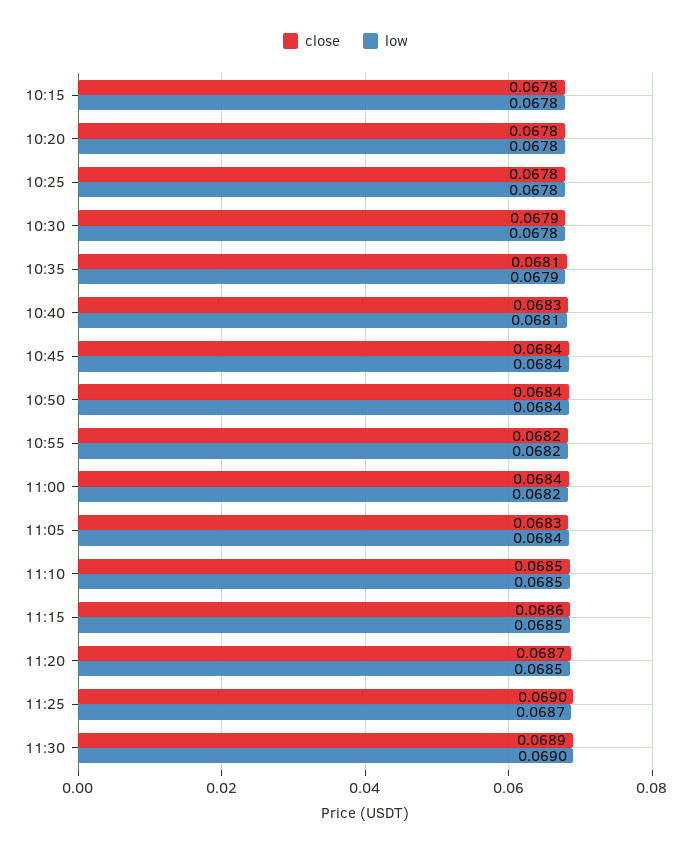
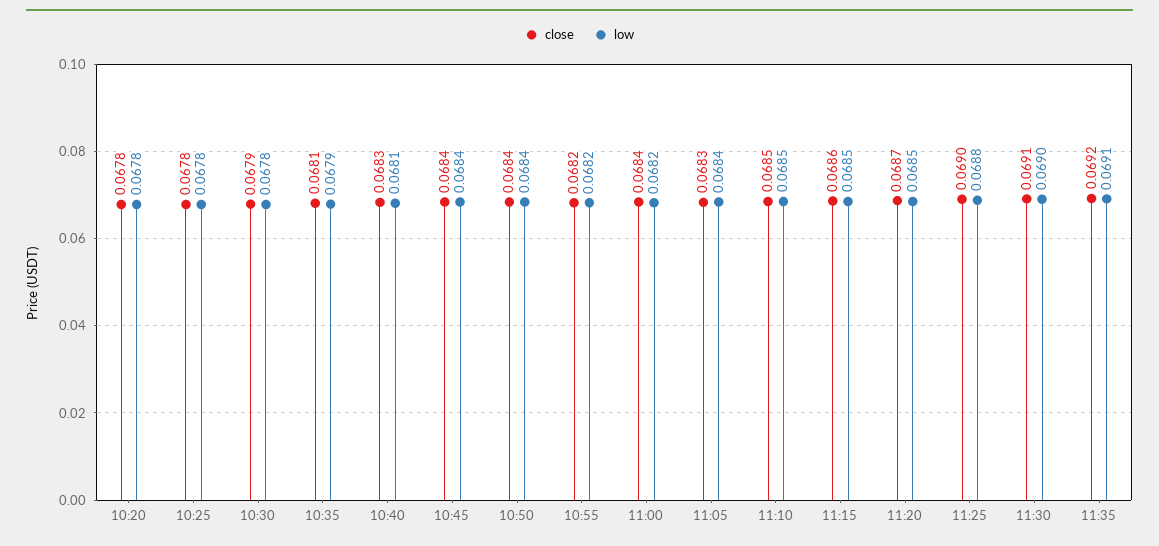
close, 10:15: 0.0678 -> none
low, 10:15: 0.0678 -> none
low, 11:25: 0.0687 -> 0.0688
close, 11:30: 0.0689 -> 0.0691
close, 11:35: none -> 0.0692
low, 11:35: none -> 0.0691

